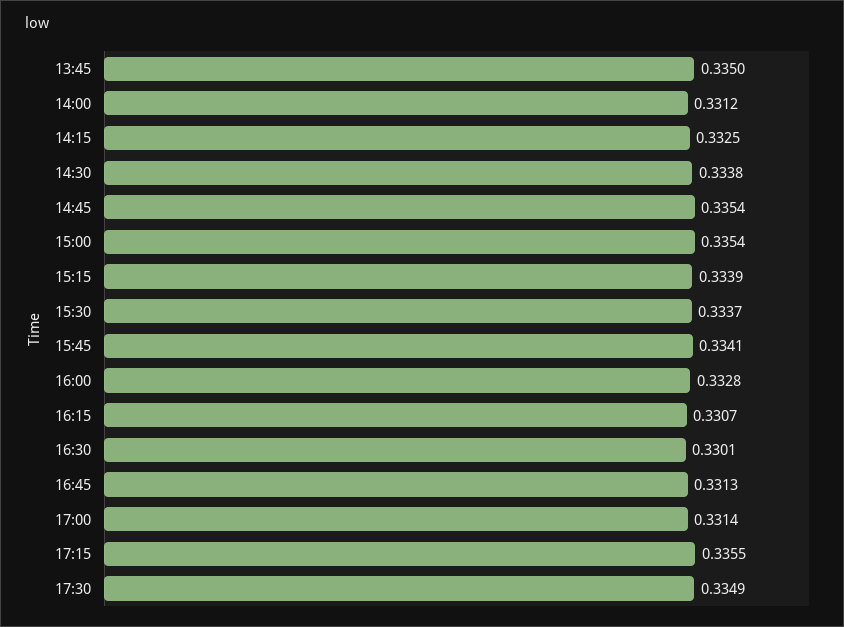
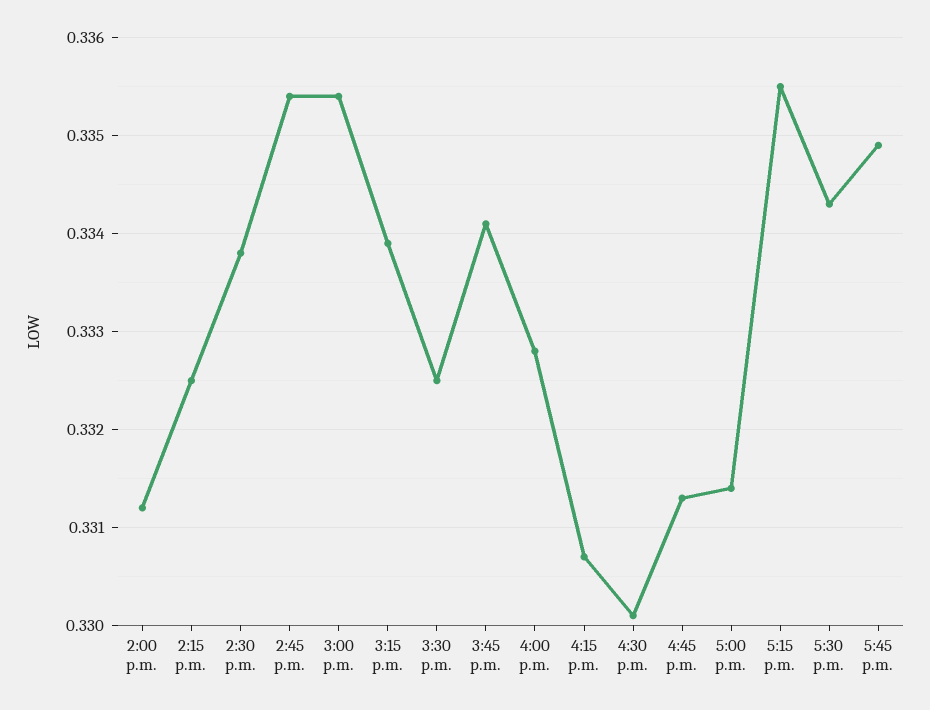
13:45: 0.335 -> none
15:30: 0.3337 -> 0.3325
17:30: 0.3349 -> 0.3343
5:45 p.m.: none -> 0.3349

